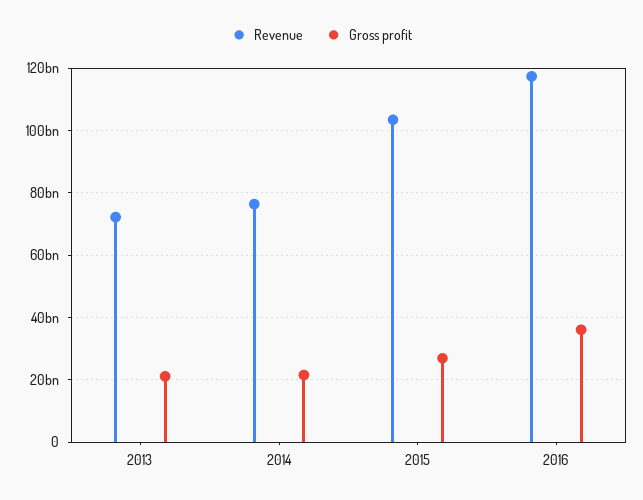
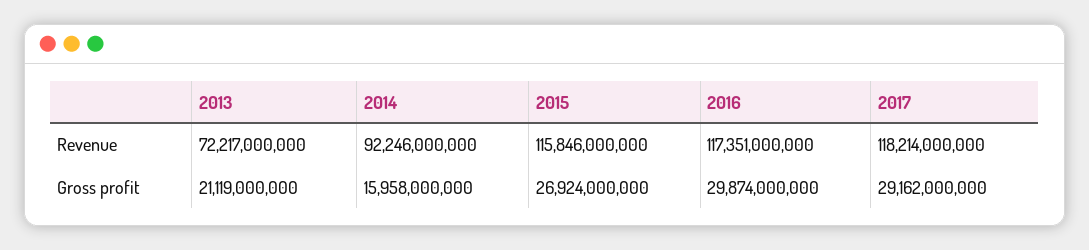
Revenue, 2014: 76000000000 -> 92246000000
Gross profit, 2014: 22000000000 -> 15958000000
Revenue, 2015: 104000000000 -> 115846000000
Gross profit, 2016: 36000000000 -> 29874000000
Revenue, 2017: none -> 118214000000
Gross profit, 2017: none -> 29162000000

